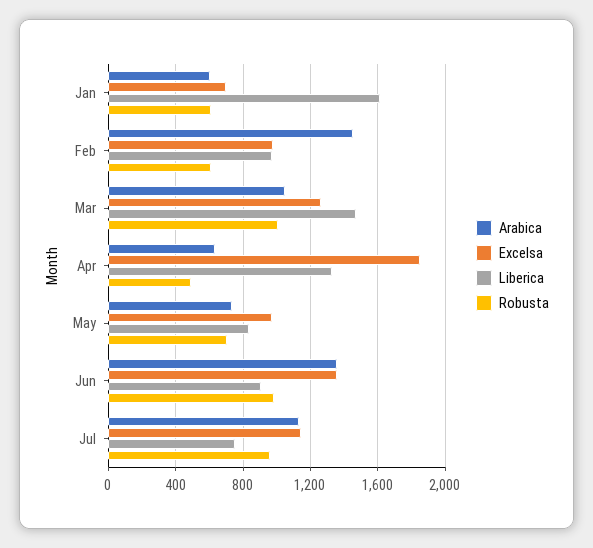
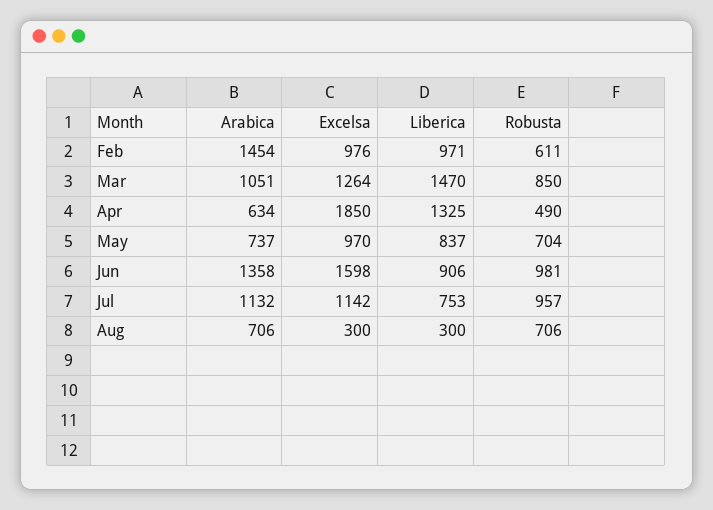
Arabica, Jan: 600 -> none
Excelsa, Jan: 700 -> none
Liberica, Jan: 1600 -> none
Robusta, Jan: 600 -> none
Robusta, Mar: 1000 -> 850
Excelsa, Jun: 1350 -> 1598
Arabica, Aug: none -> 706
Excelsa, Aug: none -> 300
Liberica, Aug: none -> 300
Robusta, Aug: none -> 706

